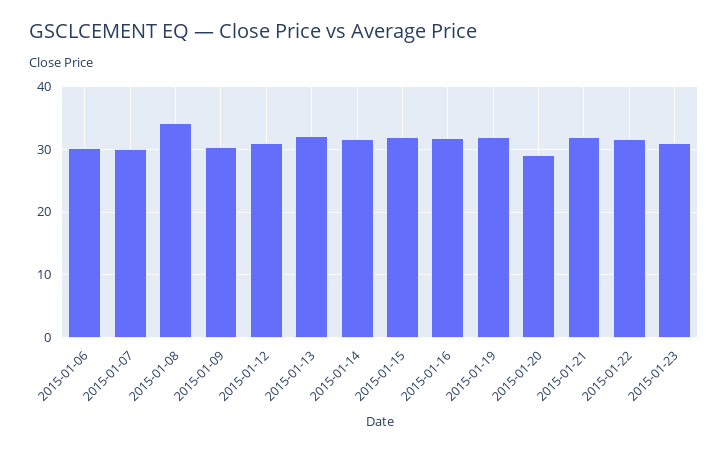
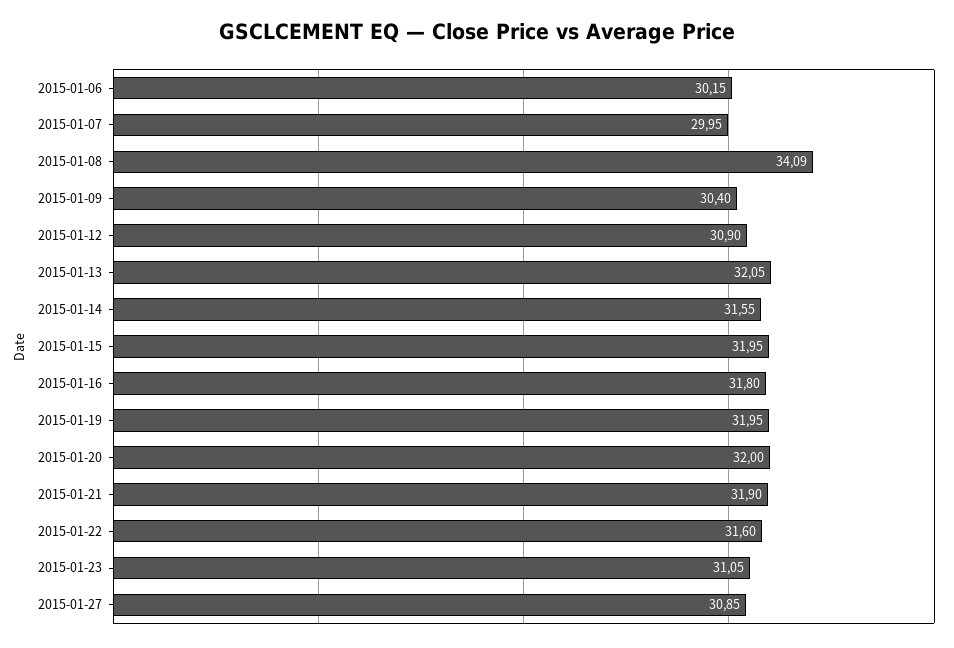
2015-01-20: 29 -> 32
2015-01-27: none -> 30.85

